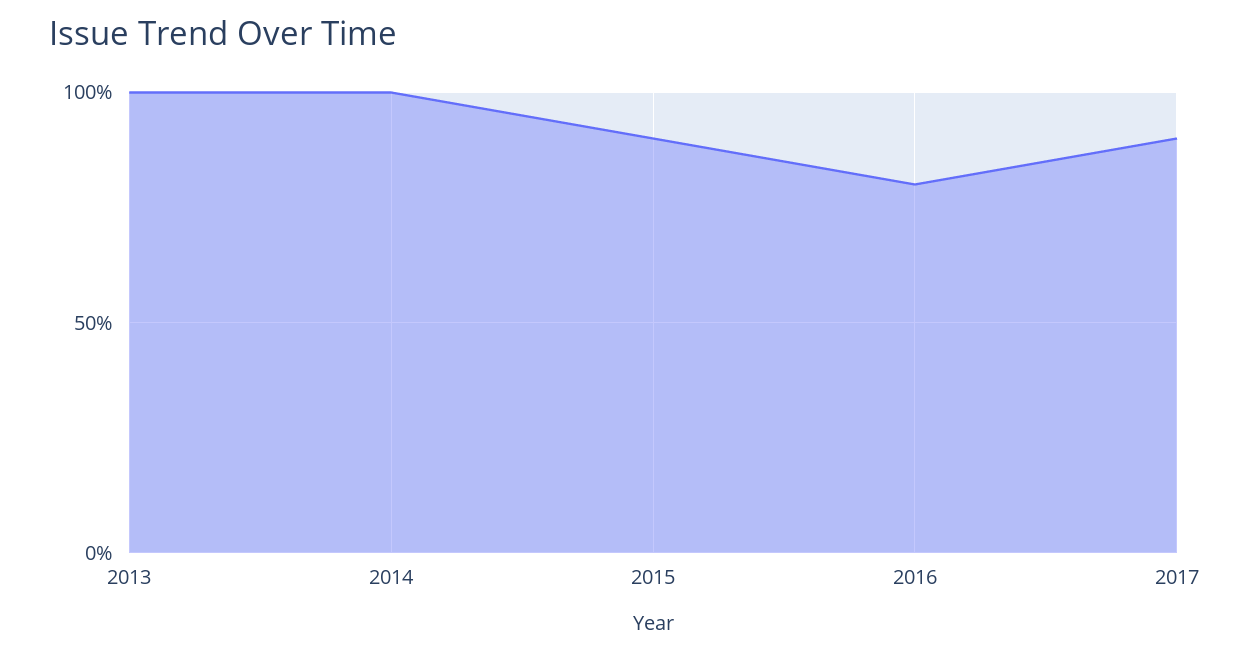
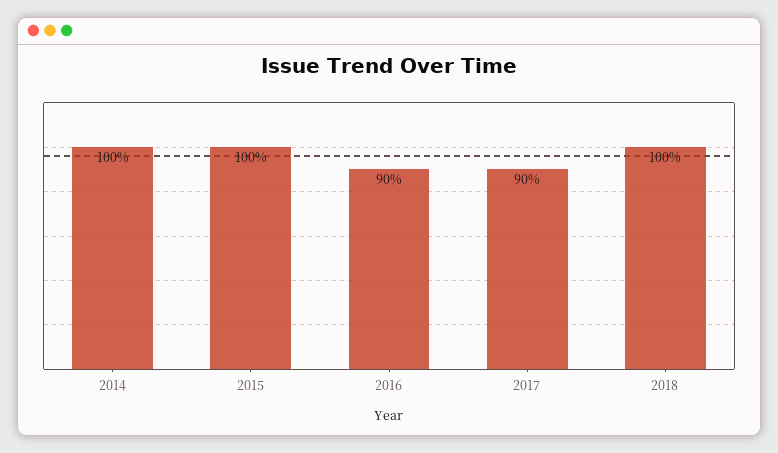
2013: 100 -> none
2015: 90 -> 100
2016: 80 -> 90
2018: none -> 100

